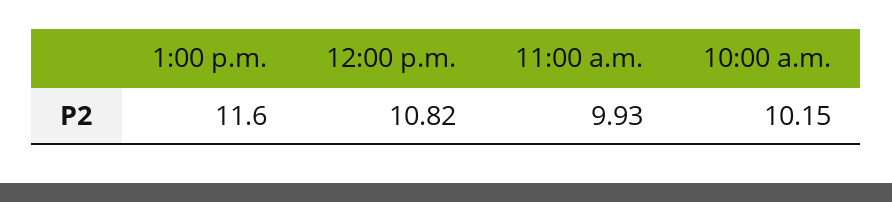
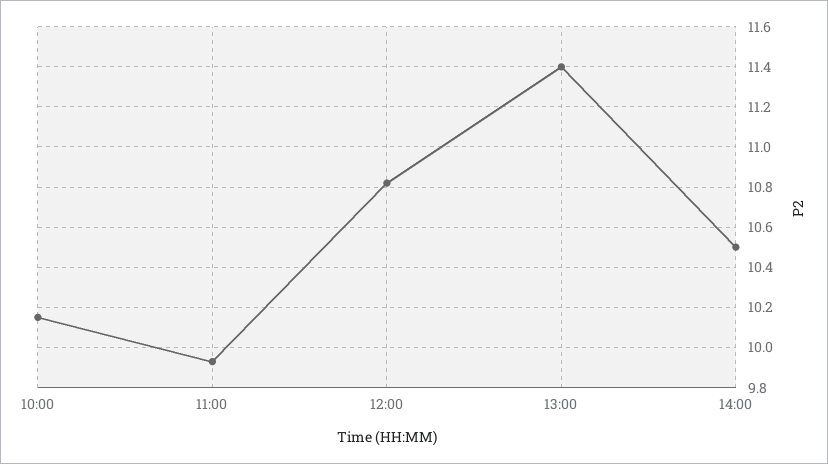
1:00 p.m.: 11.6 -> 11.4
14:00: none -> 10.5

